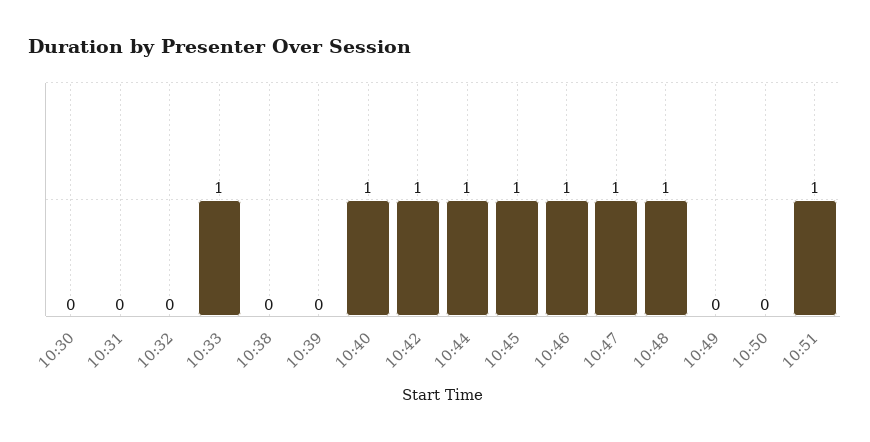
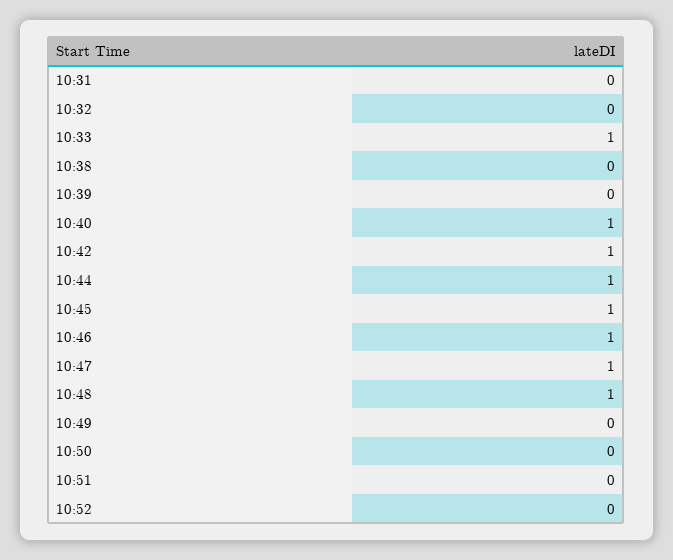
10:30: 0 -> none
10:51: 1 -> 0
10:52: none -> 0

